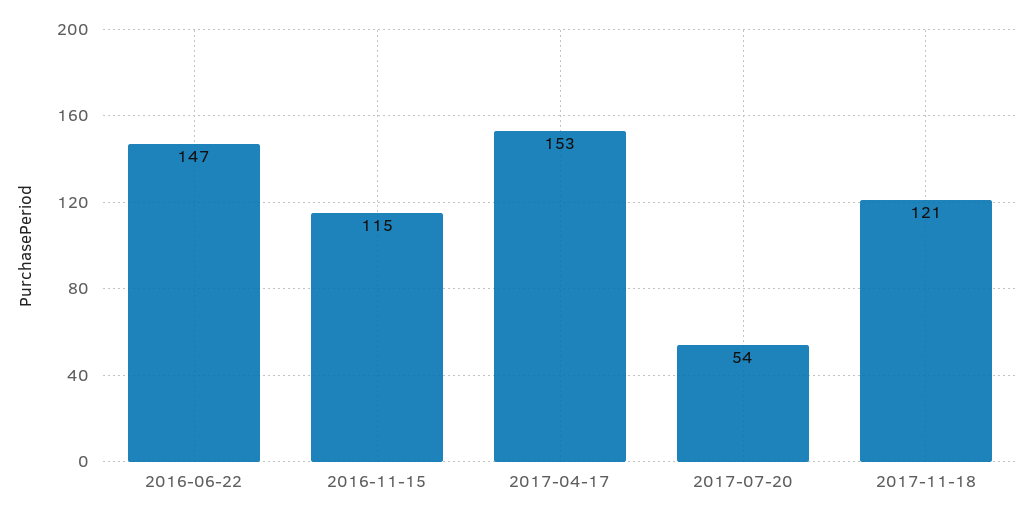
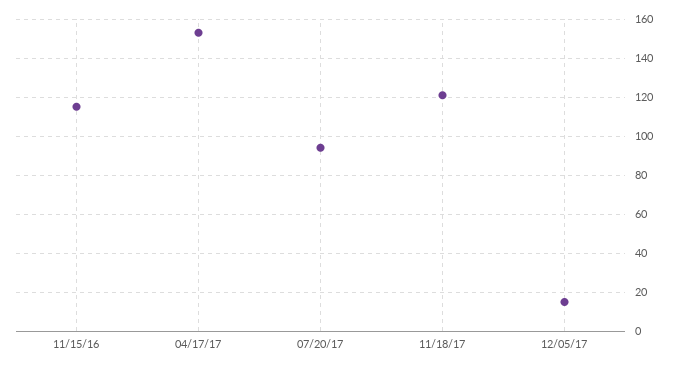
2016-06-22: 147 -> none
2017-07-20: 54 -> 95
12/05/17: none -> 15

